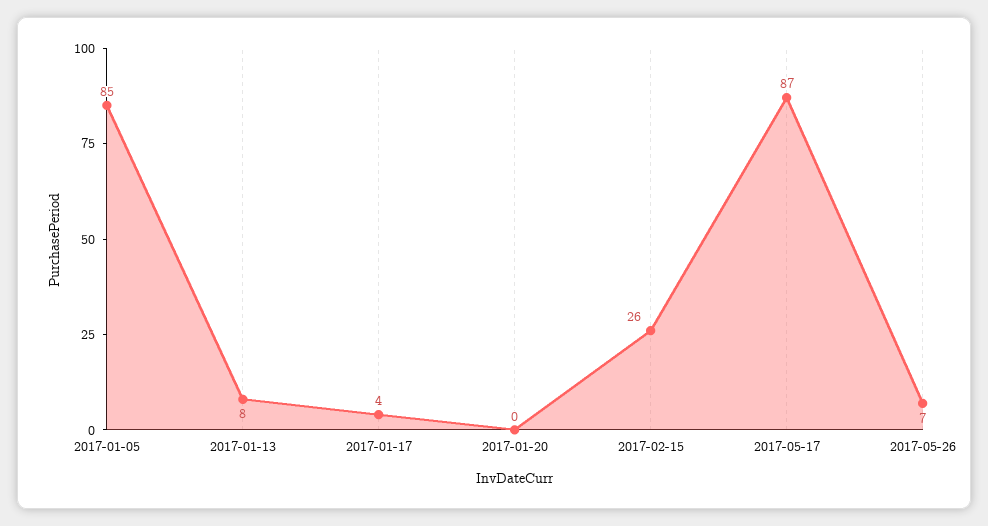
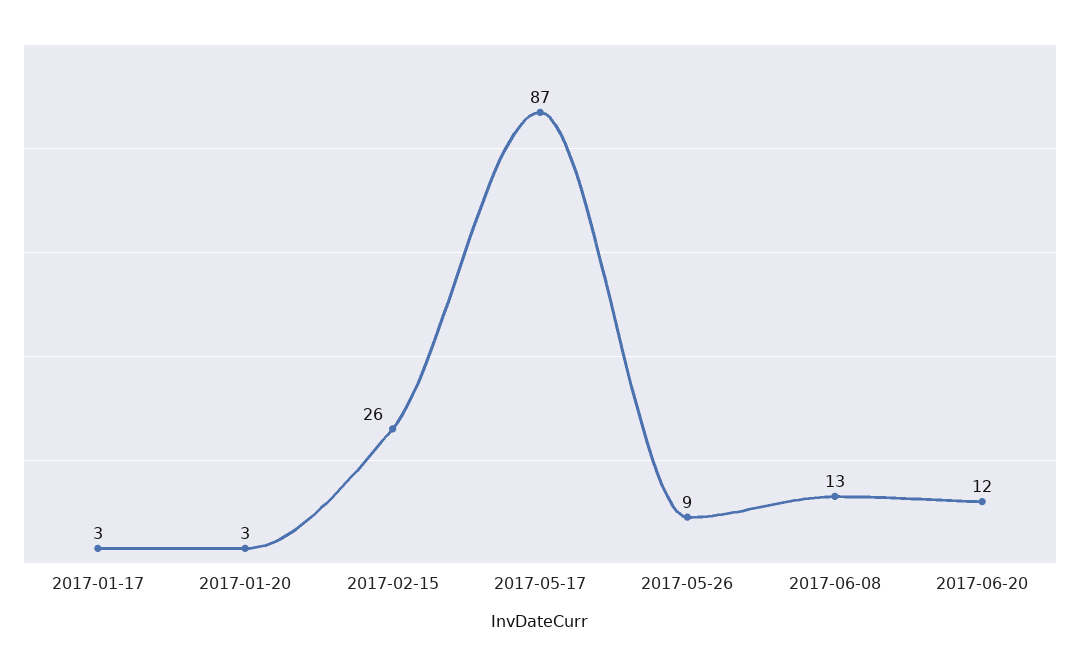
2017-01-05: 85 -> none
2017-01-13: 8 -> none
2017-01-17: 4 -> 3
2017-01-20: 0 -> 3
2017-05-26: 7 -> 9
2017-06-08: none -> 13
2017-06-20: none -> 12

